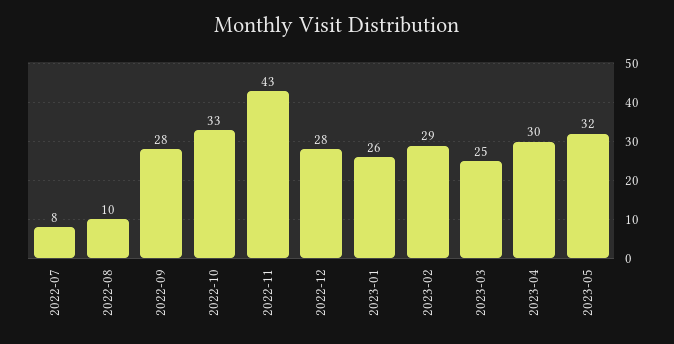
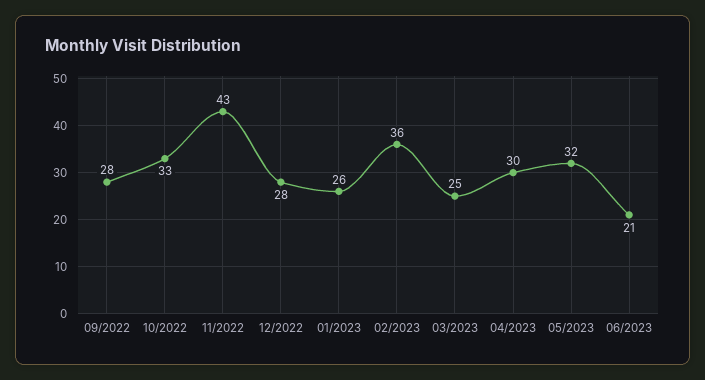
2022-07: 8 -> none
2022-08: 10 -> none
2023-02: 29 -> 36
06/2023: none -> 21

